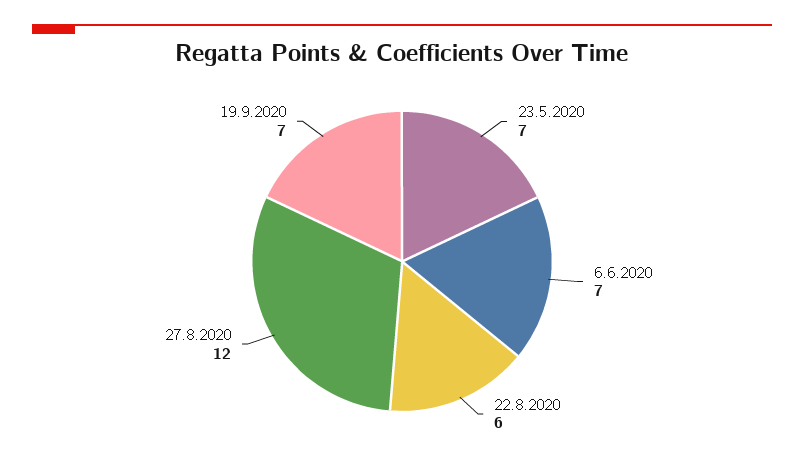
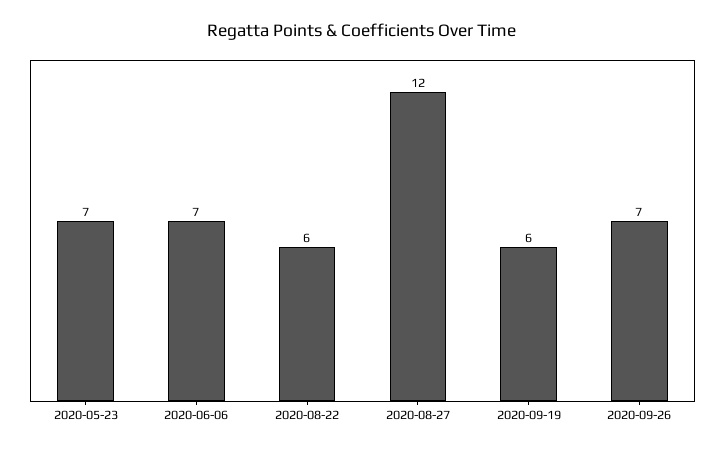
19.9.2020: 7 -> 6
2020-09-26: none -> 7

